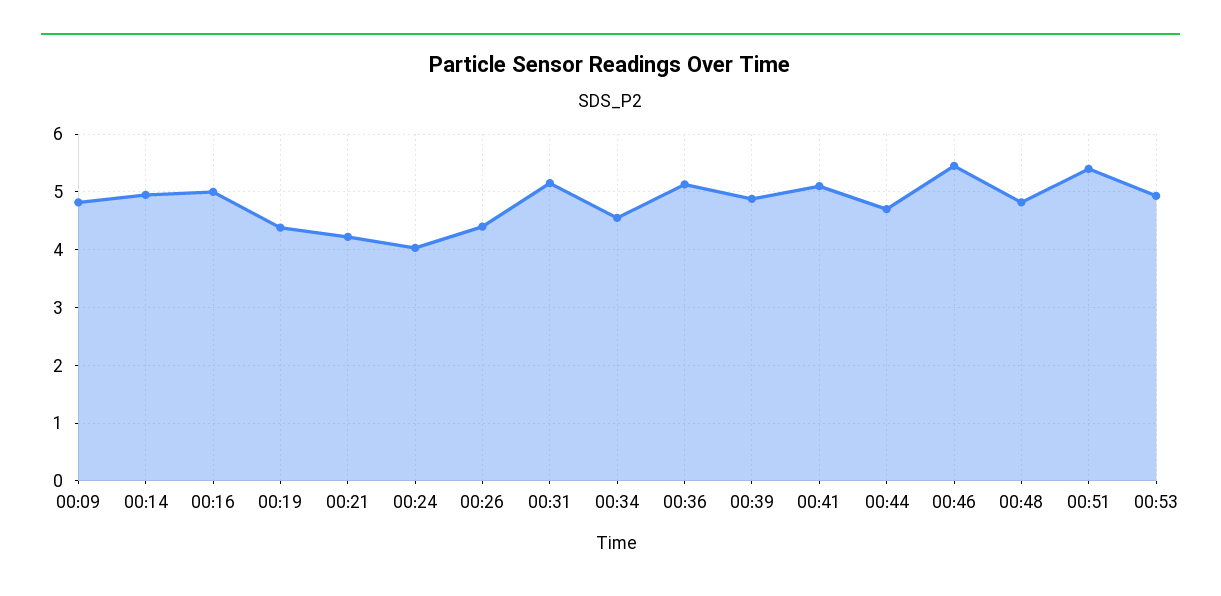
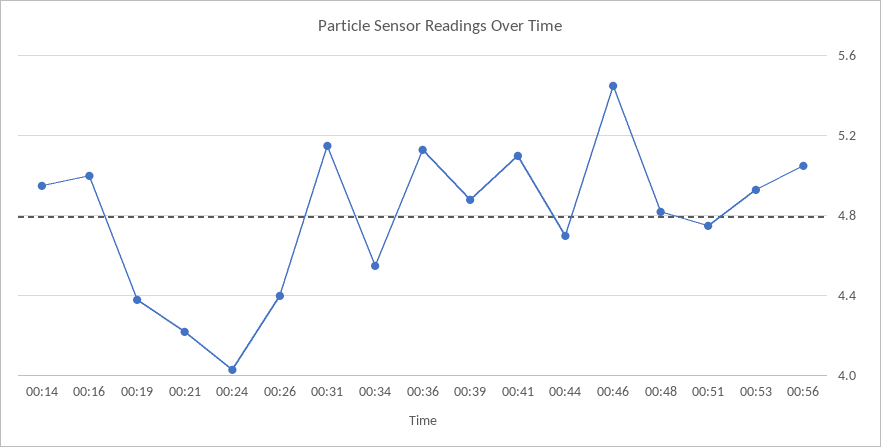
00:09: 4.8 -> none
00:51: 5.4 -> 4.75
00:56: none -> 5.05

